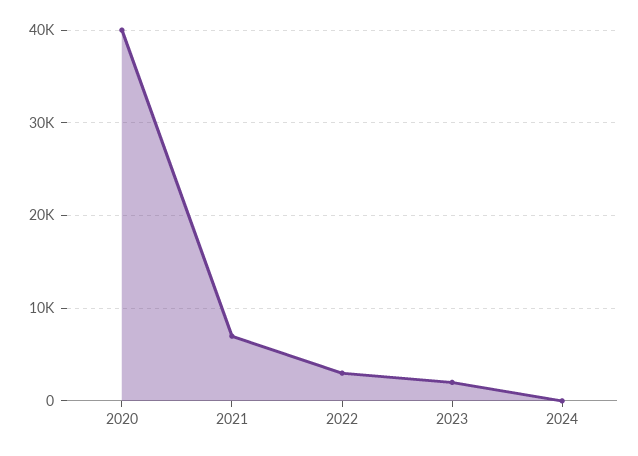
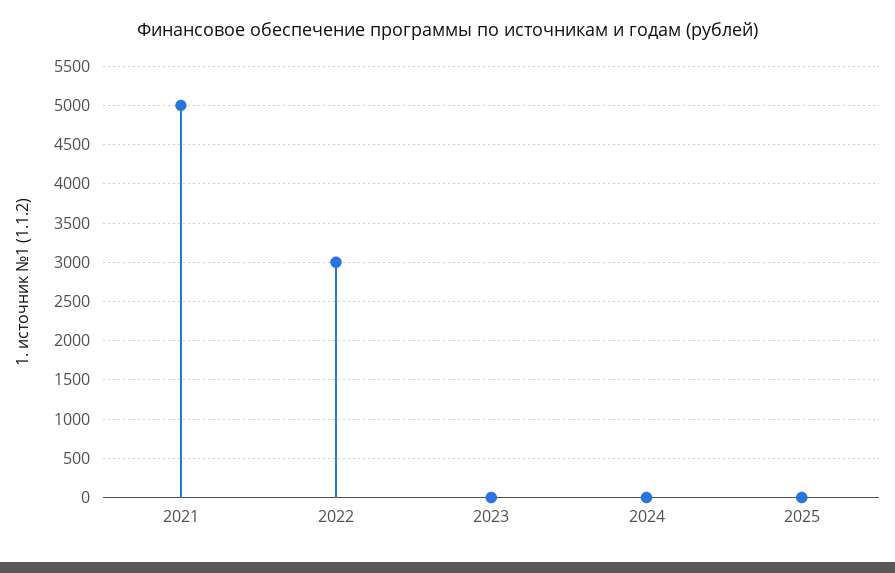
2020: 40000 -> none
2021: 7000 -> 5000
2023: 2000 -> 0
2025: none -> 0

